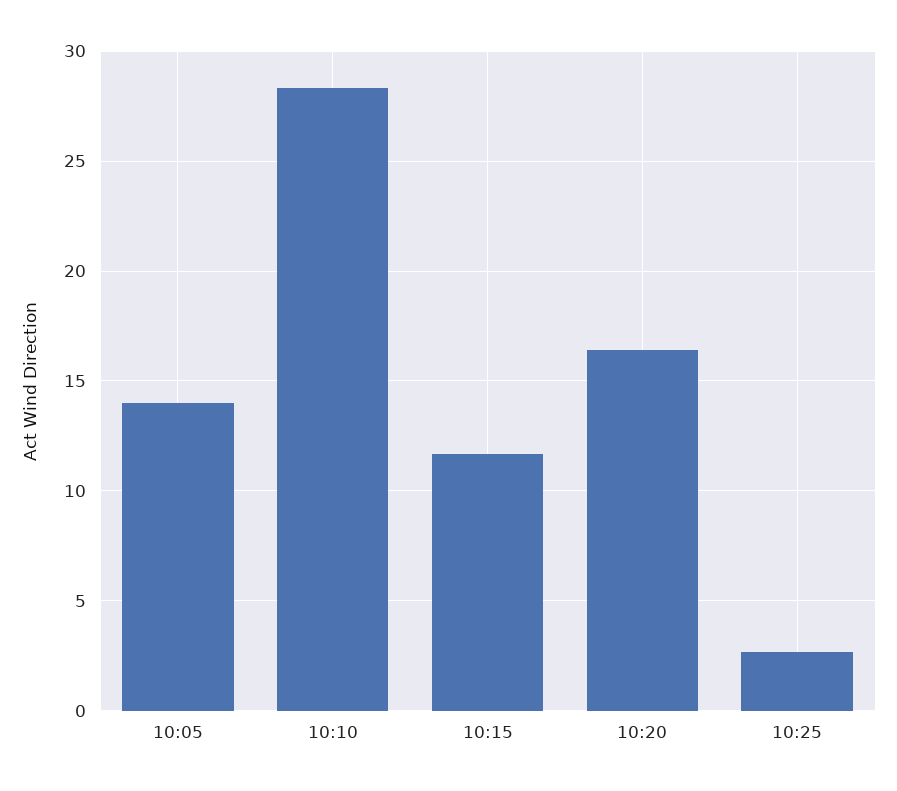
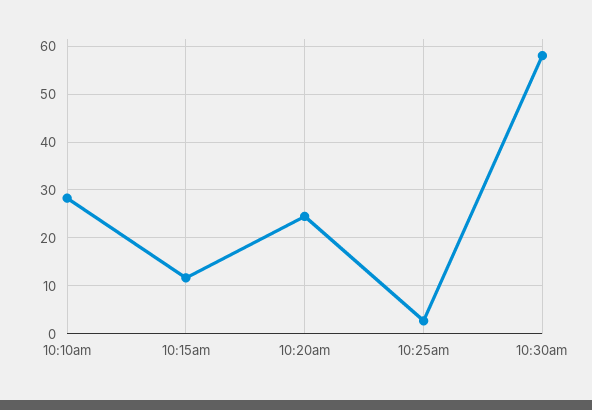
10:05: 14 -> none
10:20: 16.5 -> 24
10:30am: none -> 58

